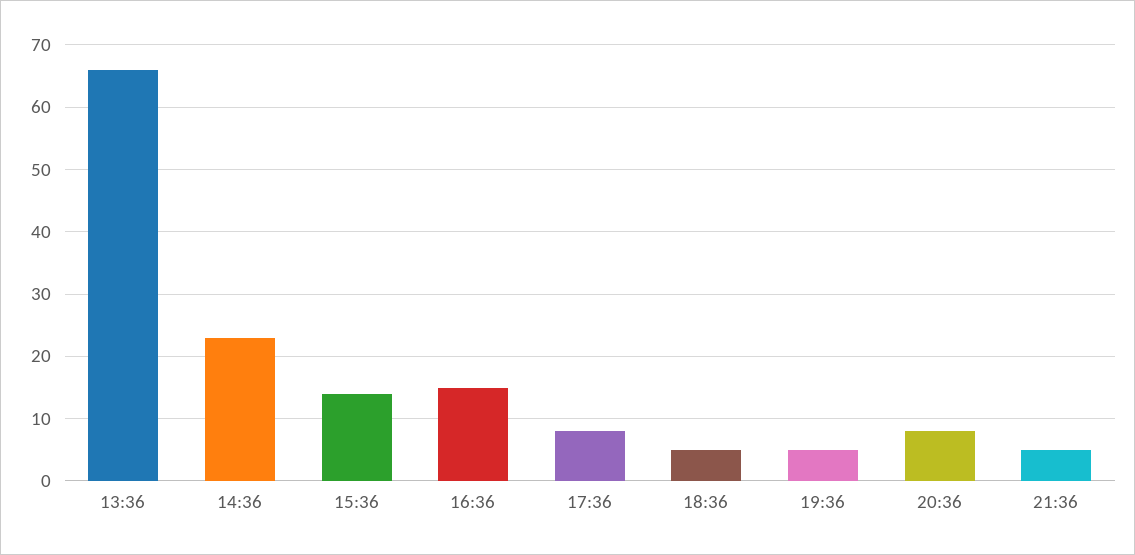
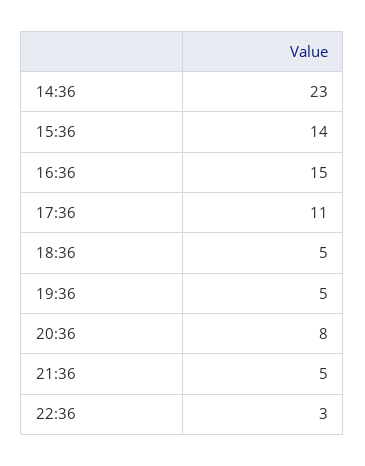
13:36: 66 -> none
17:36: 8 -> 11
22:36: none -> 3

